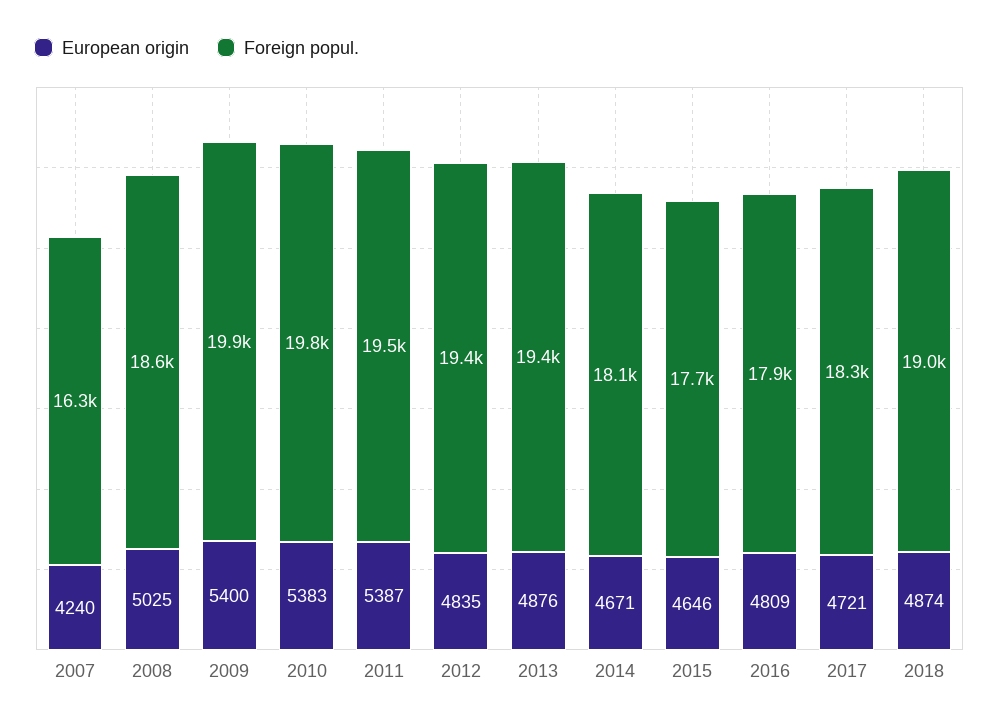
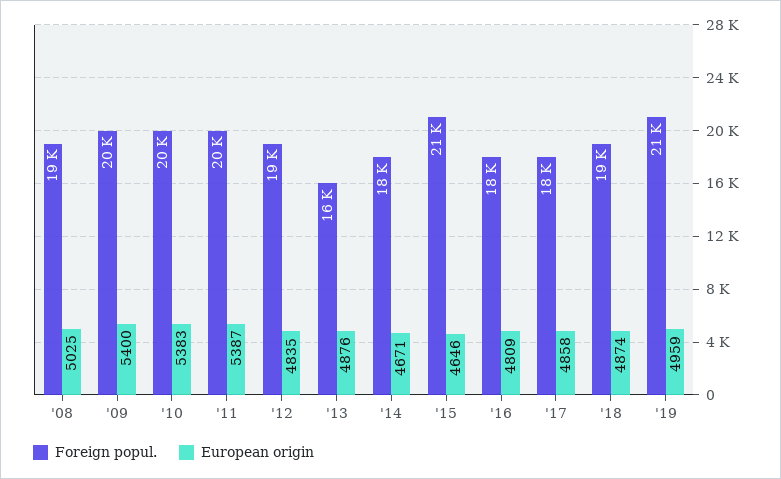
European origin, 2007: 4240 -> none
Foreign popul., 2007: 16300 -> none
Foreign popul., 2013: 19400 -> 16000
Foreign popul., 2015: 17700 -> 21000
European origin, 2017: 4721 -> 4858
Foreign popul., '19: none -> 21000
European origin, '19: none -> 4959

